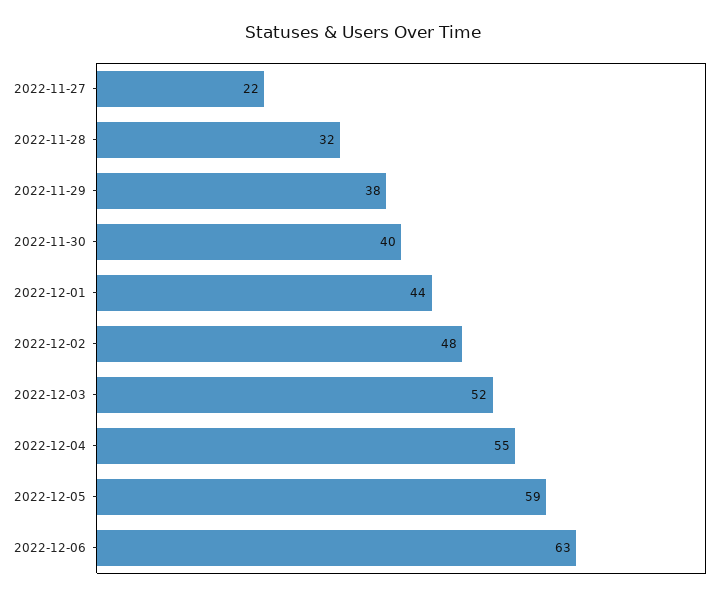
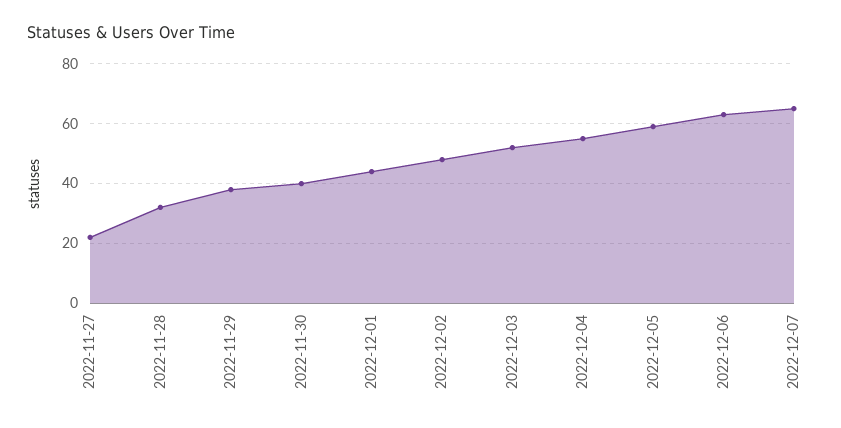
2022-12-07: none -> 65

